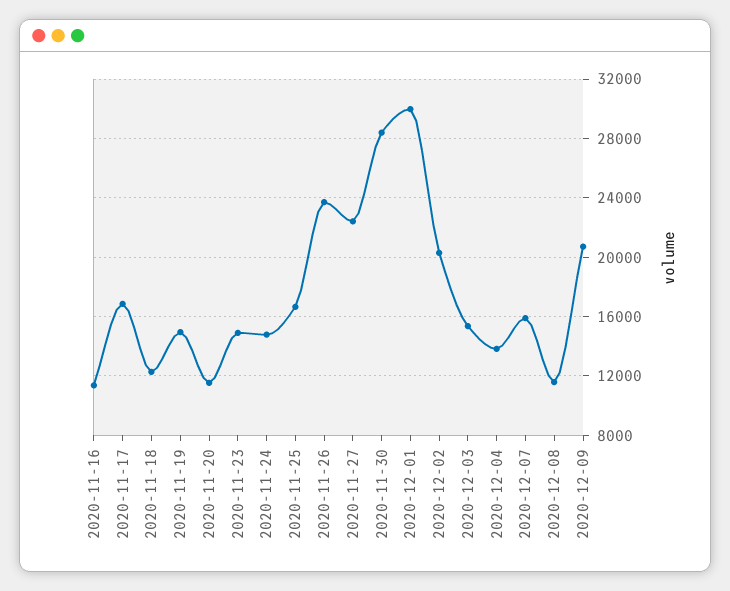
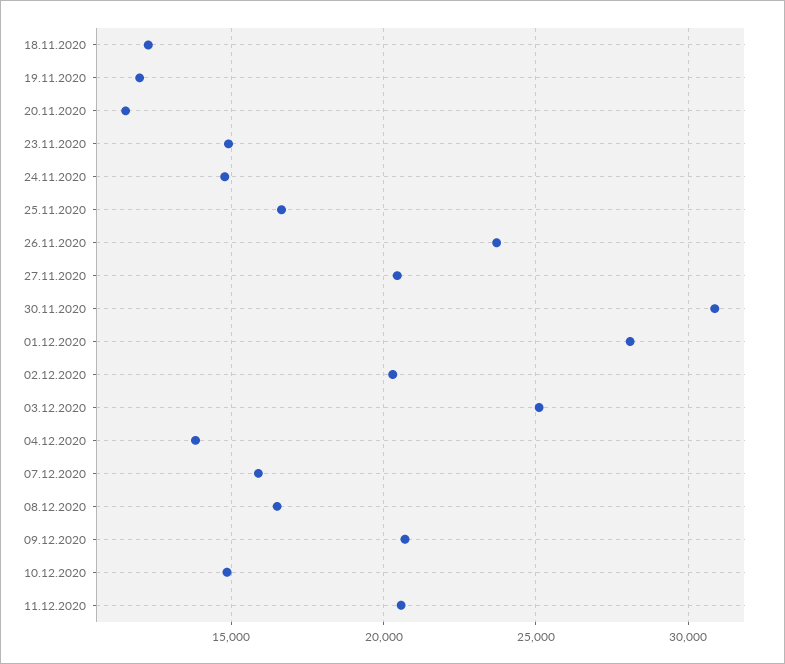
2020-11-16: 11500 -> none
2020-11-17: 17000 -> none
2020-11-19: 15000 -> 12000
2020-11-27: 22500 -> 20500
2020-11-30: 28500 -> 31000
2020-12-01: 30000 -> 28000
2020-12-03: 15500 -> 25000
2020-12-08: 11500 -> 16500
10.12.2020: none -> 15000
11.12.2020: none -> 20500

